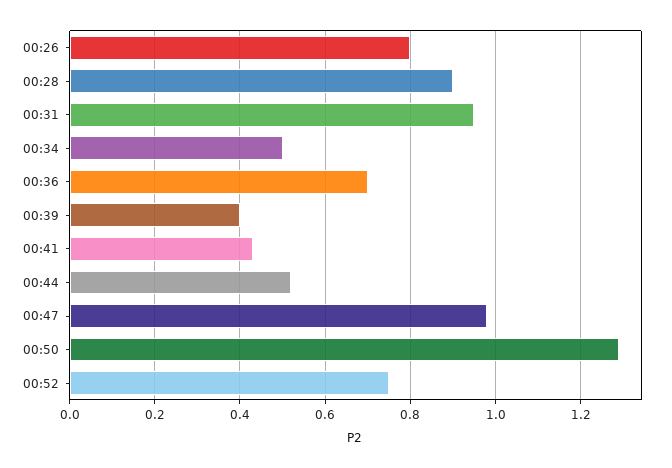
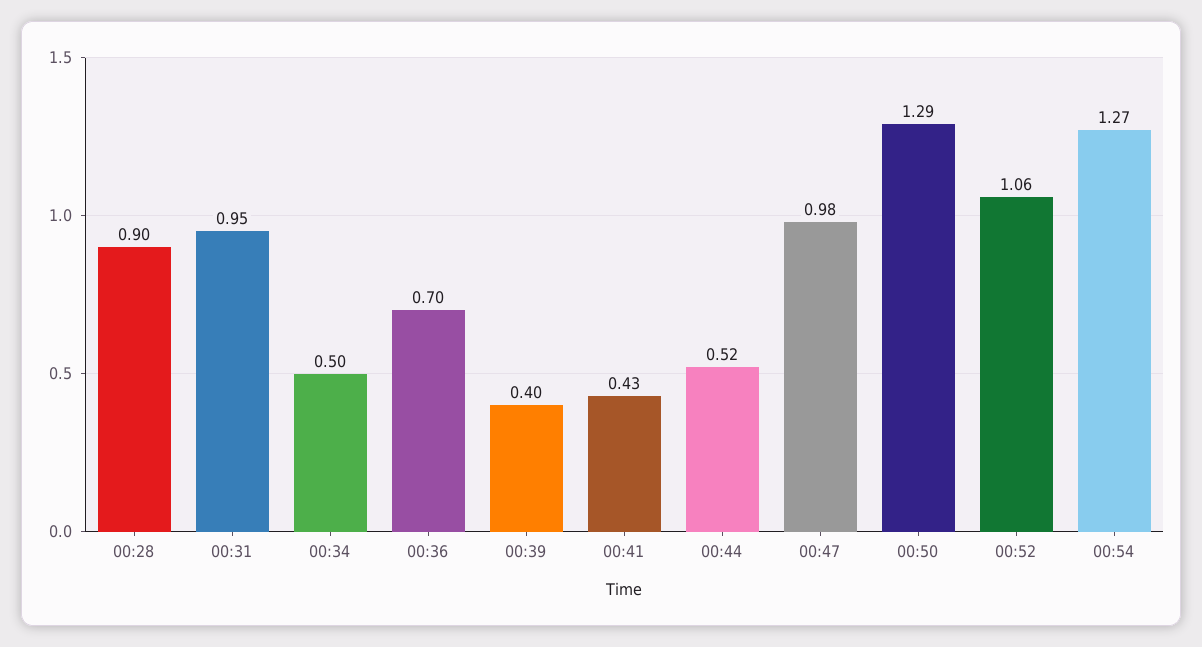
00:26: 0.8 -> none
00:52: 0.75 -> 1.06
00:54: none -> 1.27

